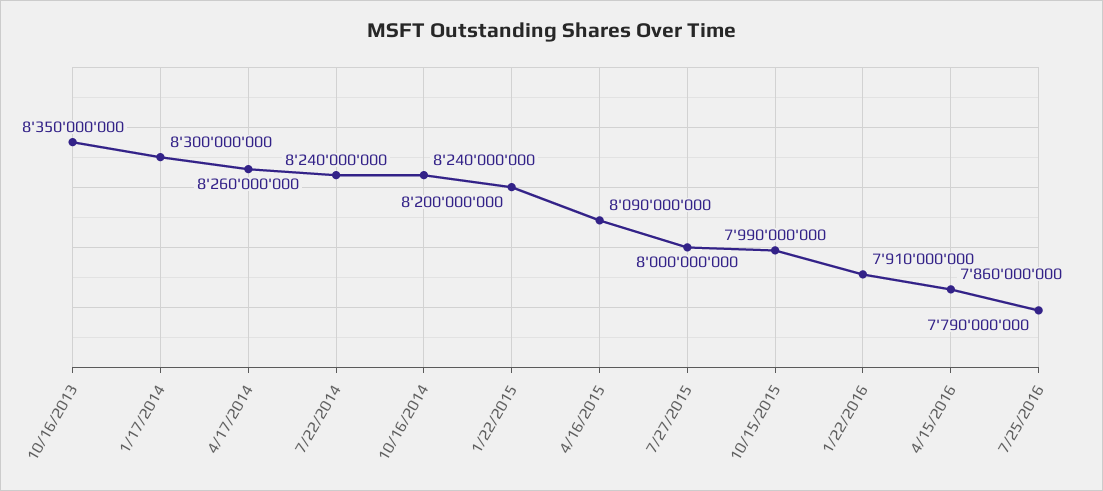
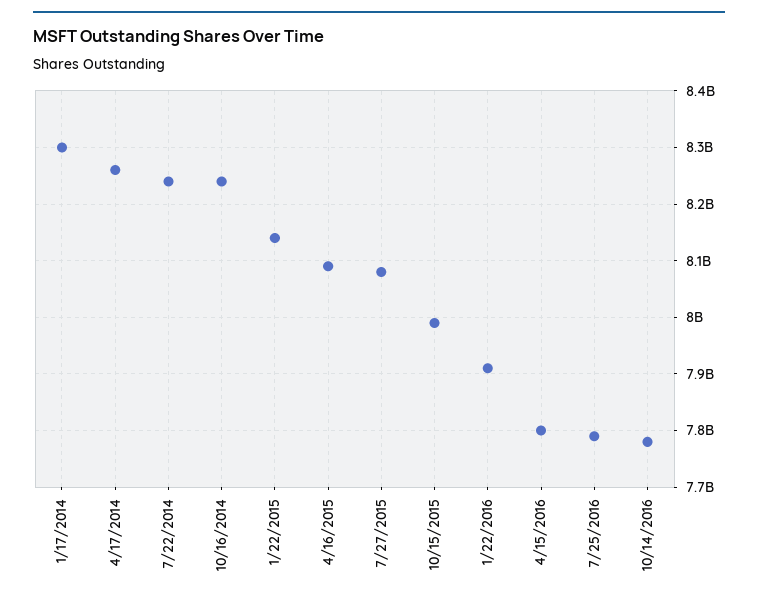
10/16/2013: 8350000000 -> none
1/22/2015: 8200000000 -> 8140000000
7/27/2015: 8000000000 -> 8080000000
4/15/2016: 7860000000 -> 7800000000
10/14/2016: none -> 7780000000

